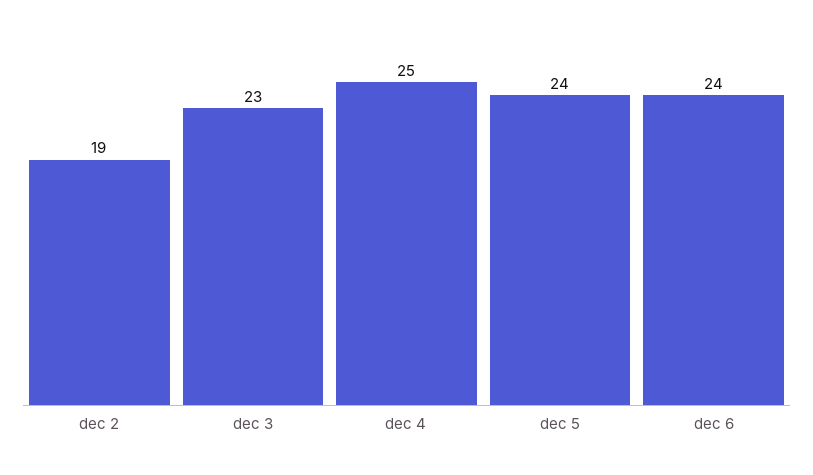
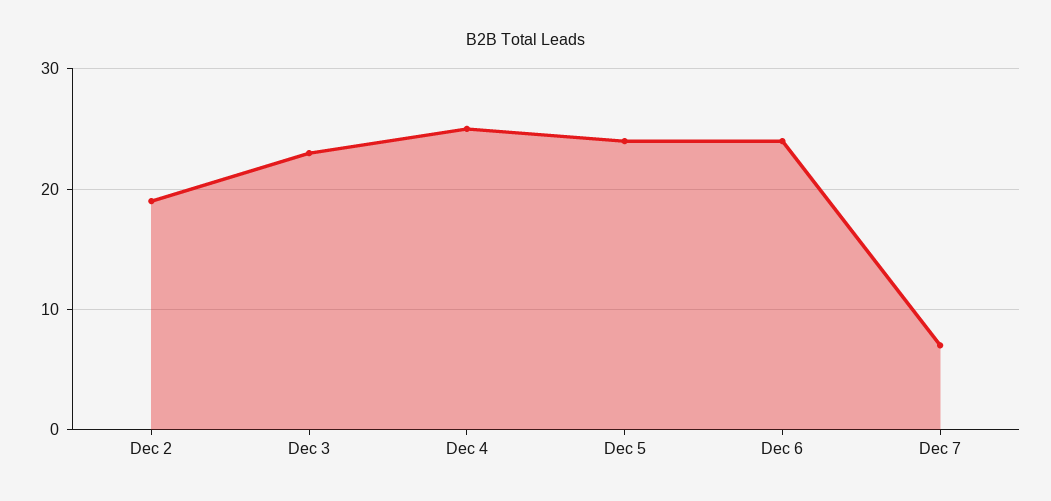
Dec 7: none -> 7

